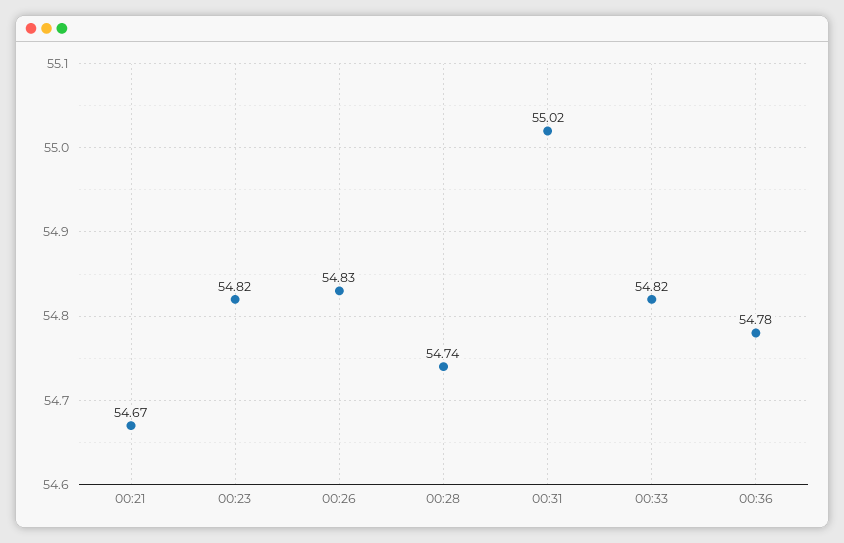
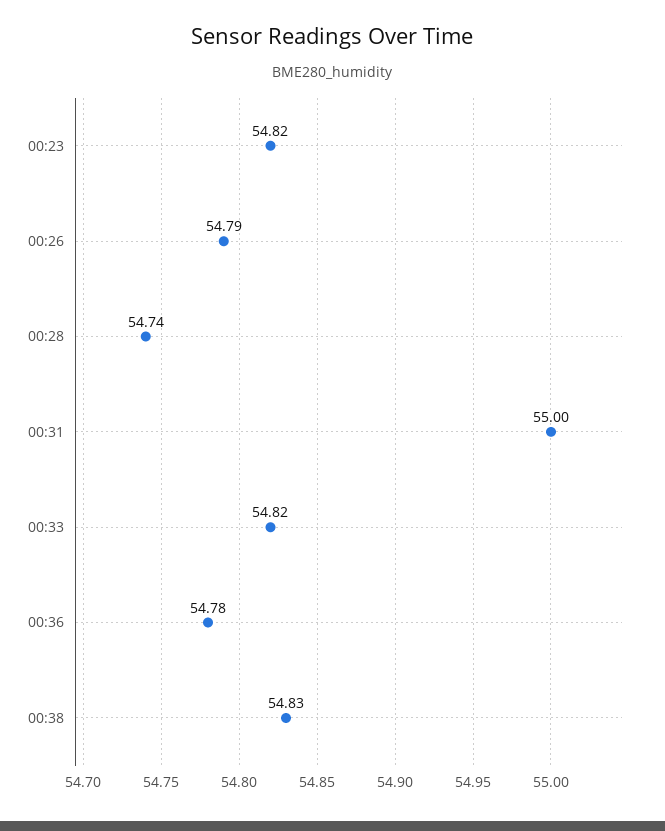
00:21: 54.67 -> none
00:26: 54.83 -> 54.79
00:31: 55.02 -> 55
00:38: none -> 54.83

